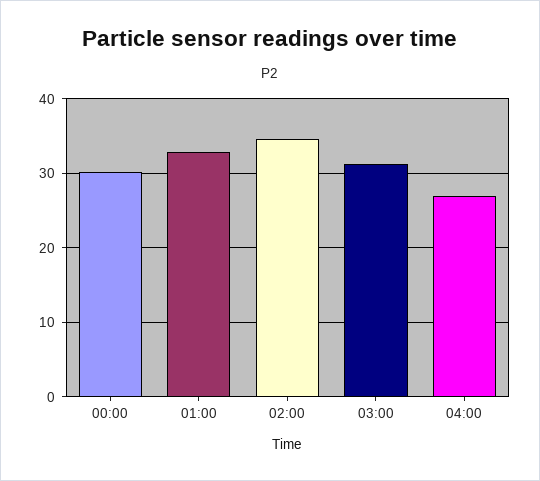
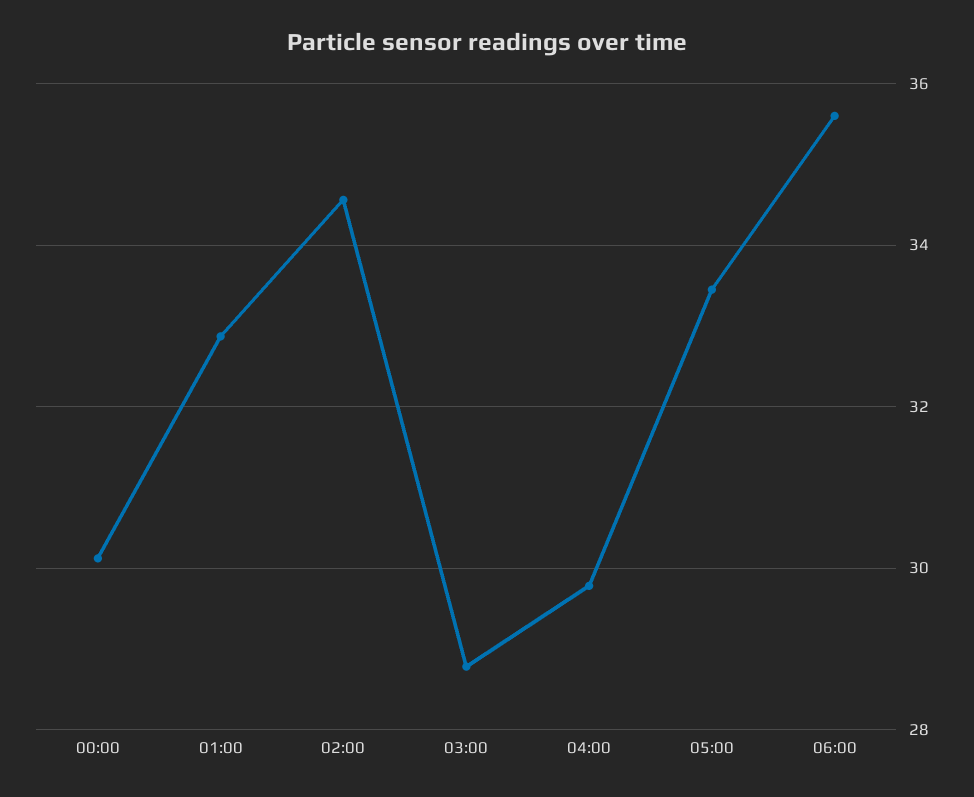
03:00: 31 -> 28.8
04:00: 27 -> 29.8
05:00: none -> 33.4
06:00: none -> 35.6

